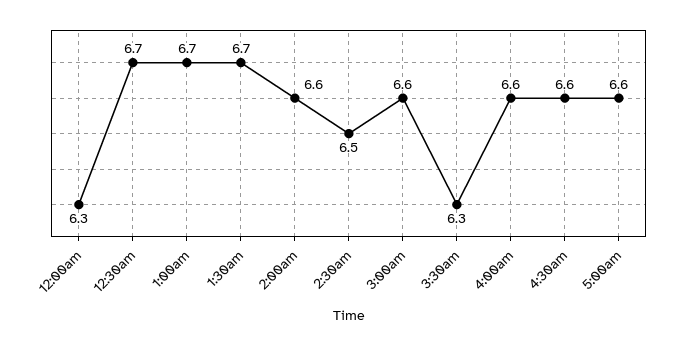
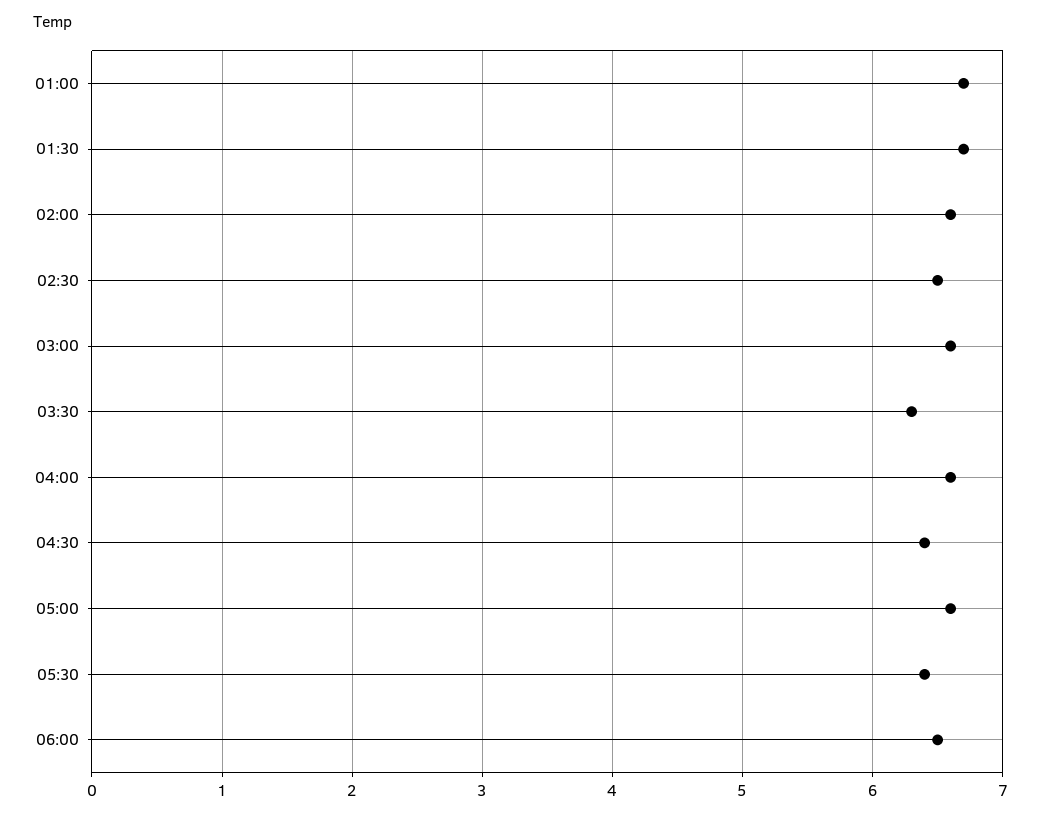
12:00am: 6.3 -> none
12:30am: 6.7 -> none
4:30am: 6.6 -> 6.4
05:30: none -> 6.4
06:00: none -> 6.5

